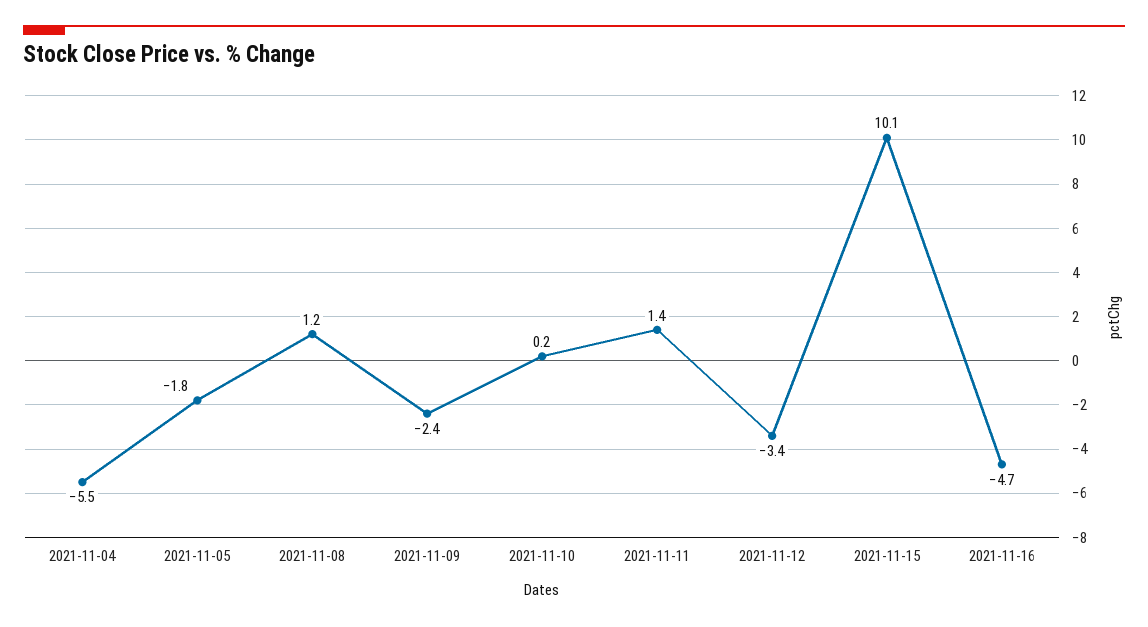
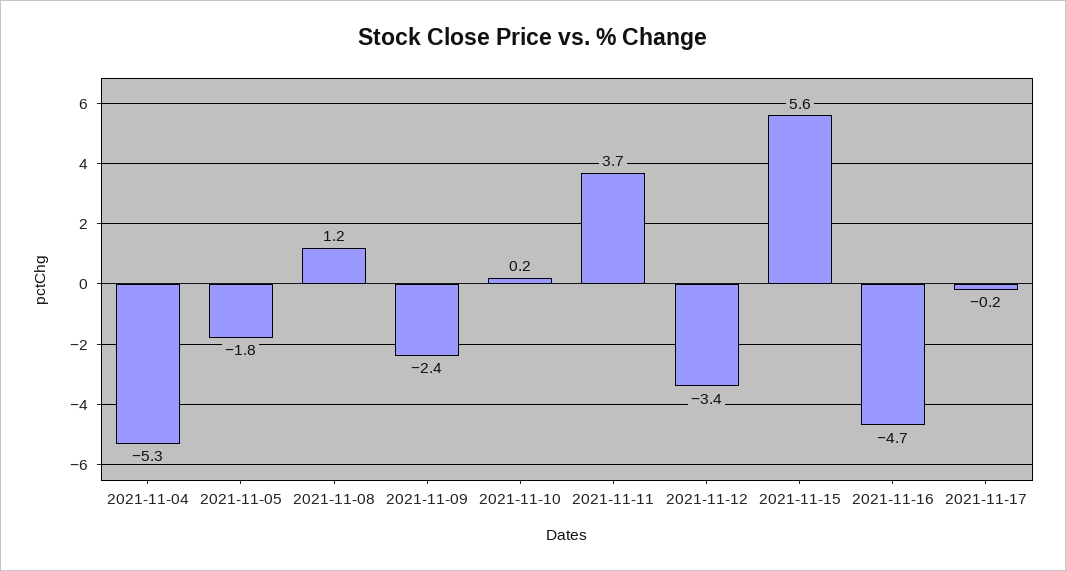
2021-11-04: -5.5 -> -5.3
2021-11-11: 1.4 -> 3.7
2021-11-15: 10.1 -> 5.6
2021-11-17: none -> -0.2

